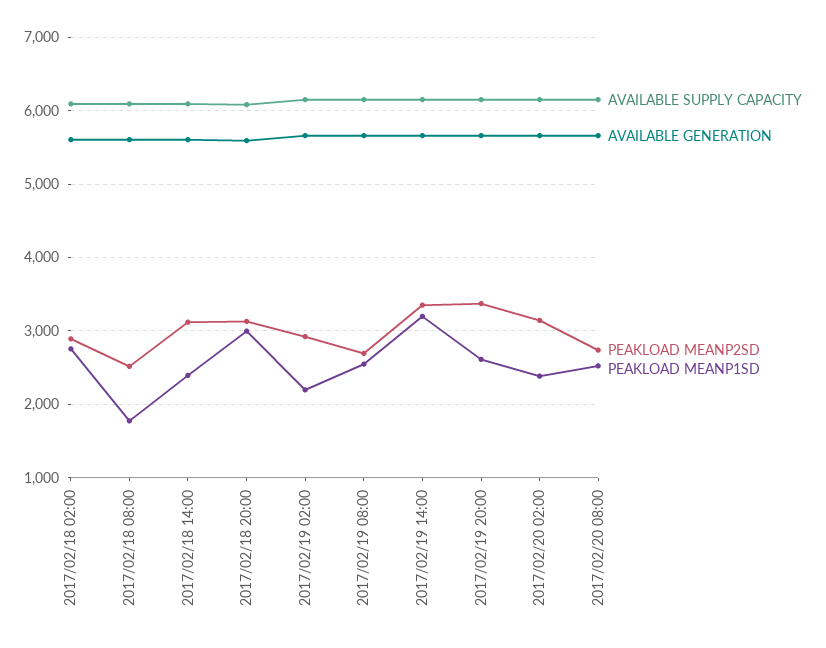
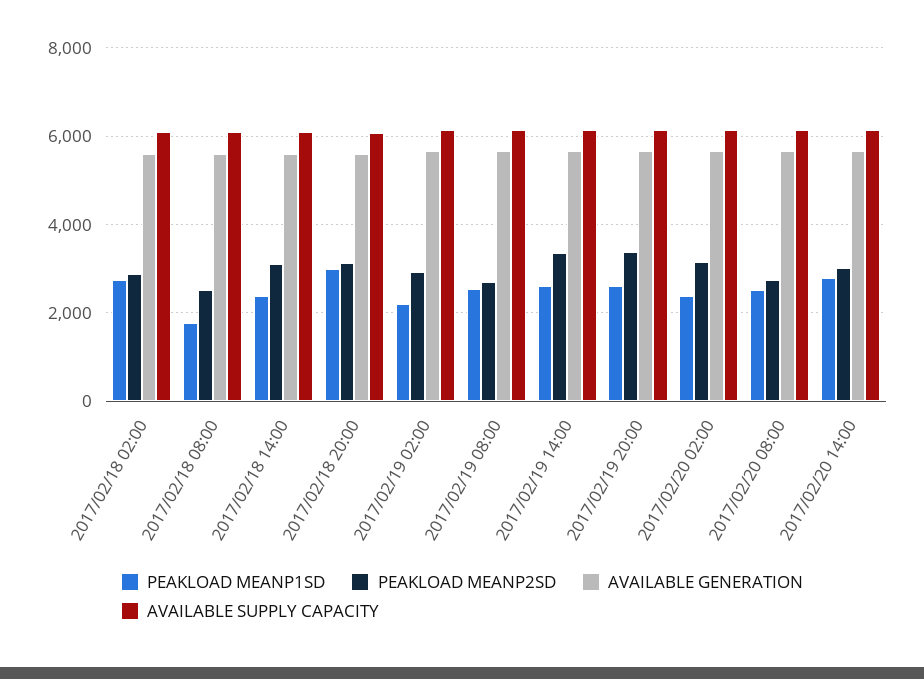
PEAKLOAD MEANP1SD, 2017/02/19 14:00: 3200 -> 2600
PEAKLOAD MEANP1SD, 2017/02/20 14:00: none -> 2800
PEAKLOAD MEANP2SD, 2017/02/20 14:00: none -> 3000
AVAILABLE GENERATION, 2017/02/20 14:00: none -> 5600
AVAILABLE SUPPLY CAPACITY, 2017/02/20 14:00: none -> 6200

